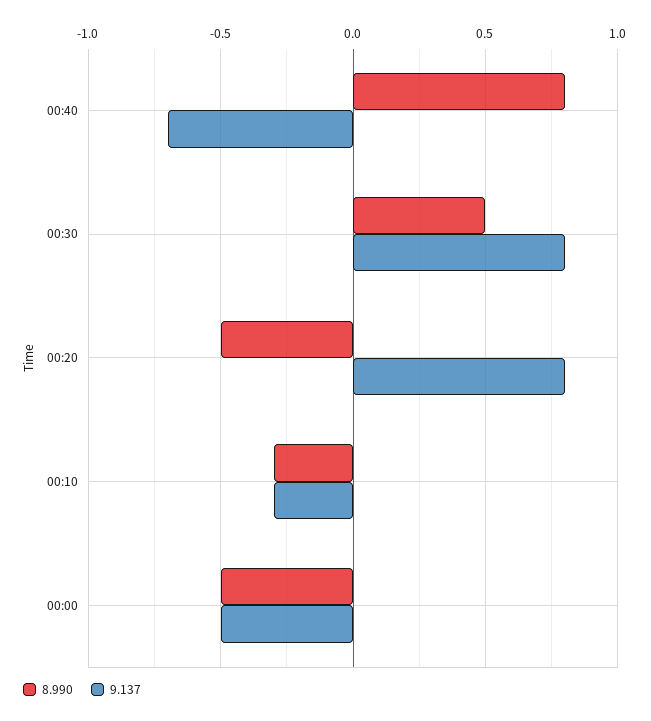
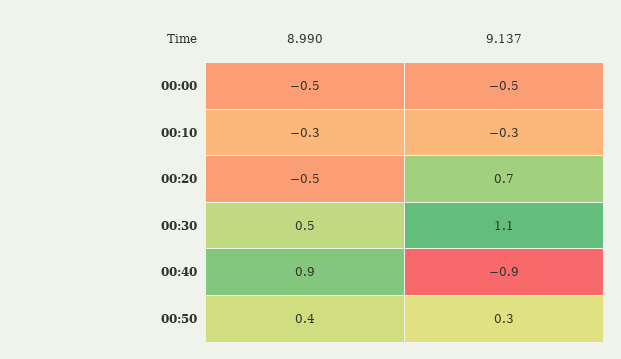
8.990, 00:40: 0.8 -> 0.9
9.137, 00:40: -0.7 -> -0.9
9.137, 00:30: 0.8 -> 1.1
9.137, 00:20: 0.8 -> 0.7
8.990, 00:50: none -> 0.4
9.137, 00:50: none -> 0.3

